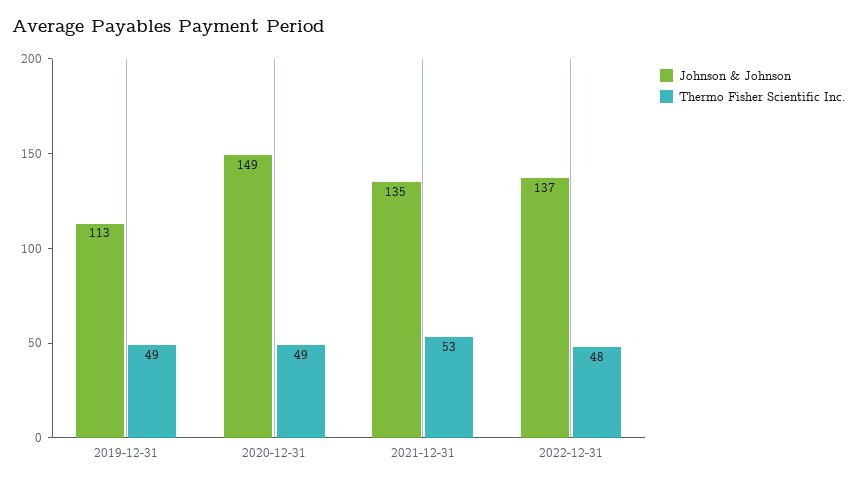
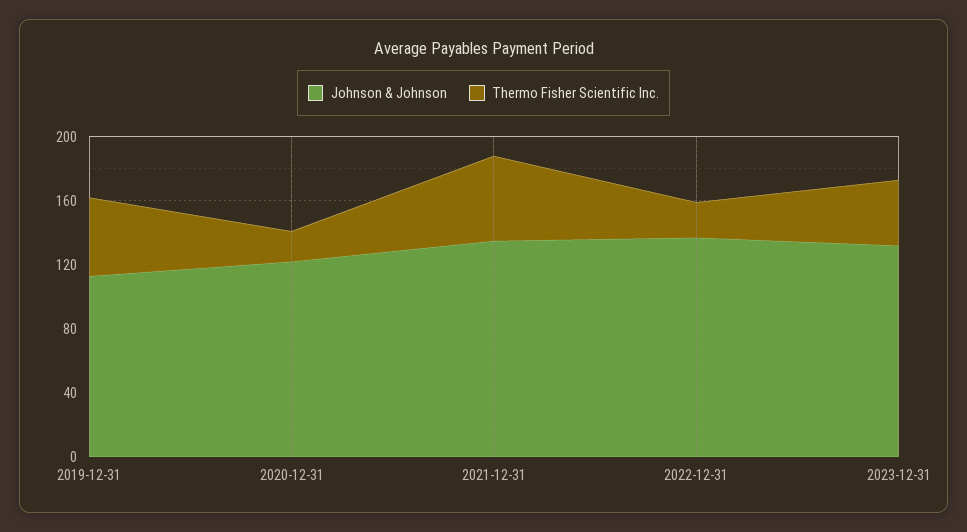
Johnson & Johnson, 2020-12-31: 149 -> 120
Thermo Fisher Scientific Inc., 2020-12-31: 49 -> 20
Thermo Fisher Scientific Inc., 2022-12-31: 48 -> 20
Johnson & Johnson, 2023-12-31: none -> 130
Thermo Fisher Scientific Inc., 2023-12-31: none -> 40

